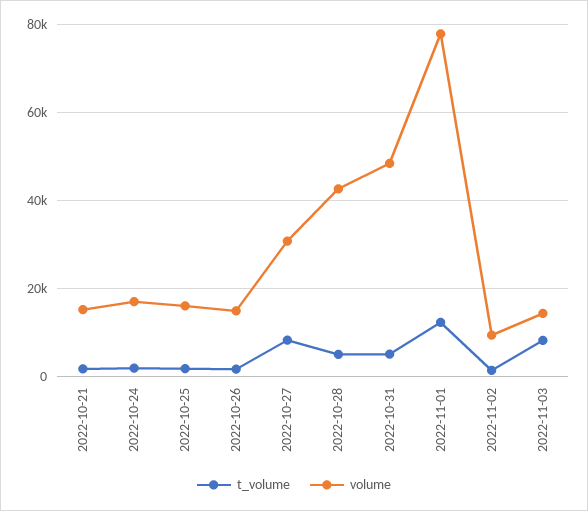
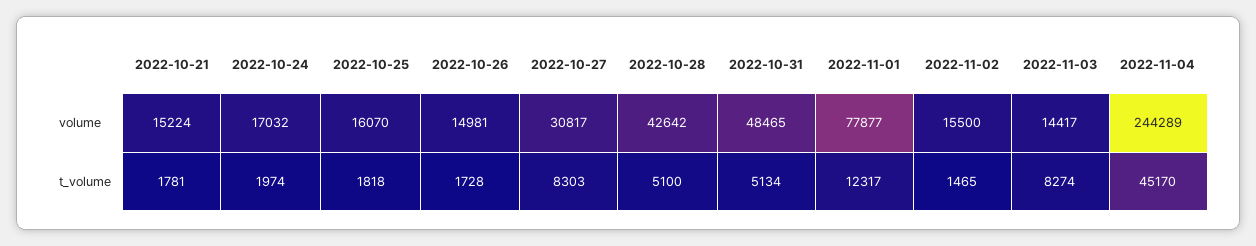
volume, 2022-11-02: 10000 -> 15500
volume, 2022-11-04: none -> 244289
t_volume, 2022-11-04: none -> 45170

